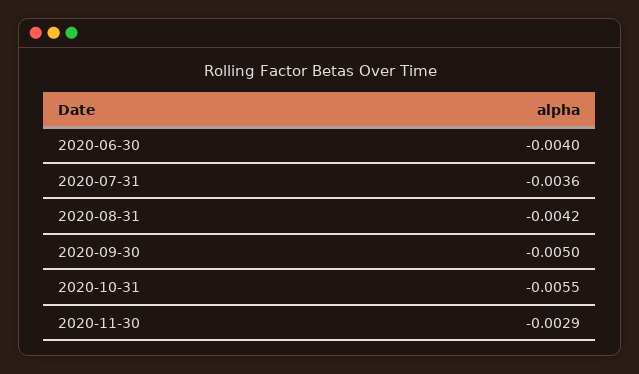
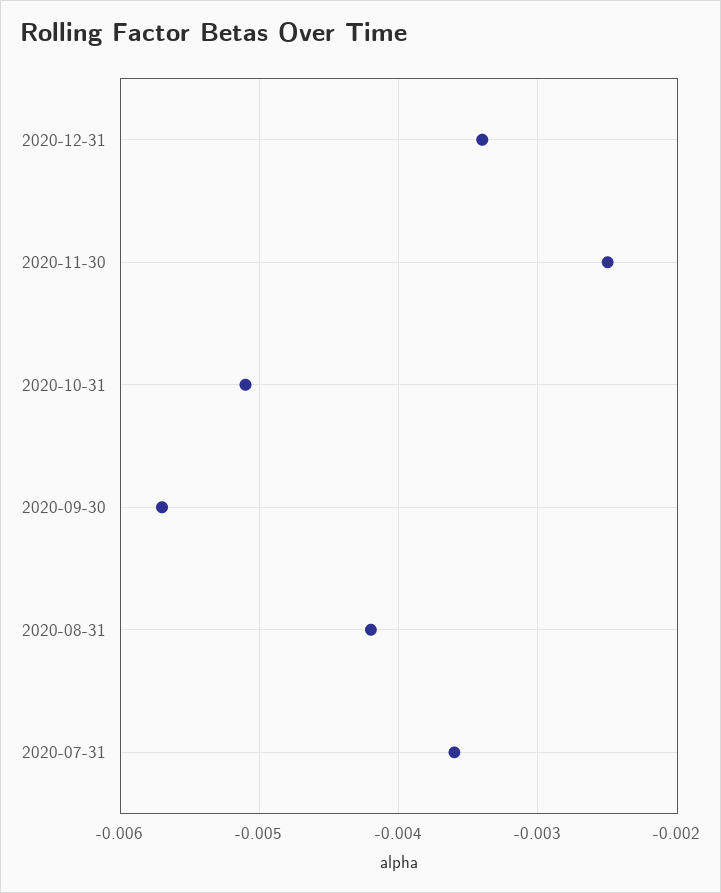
2020-06-30: -0.004 -> none
2020-09-30: -0.005 -> -0.0057
2020-10-31: -0.0055 -> -0.0051
2020-11-30: -0.0029 -> -0.0025
2020-12-31: none -> -0.0034

